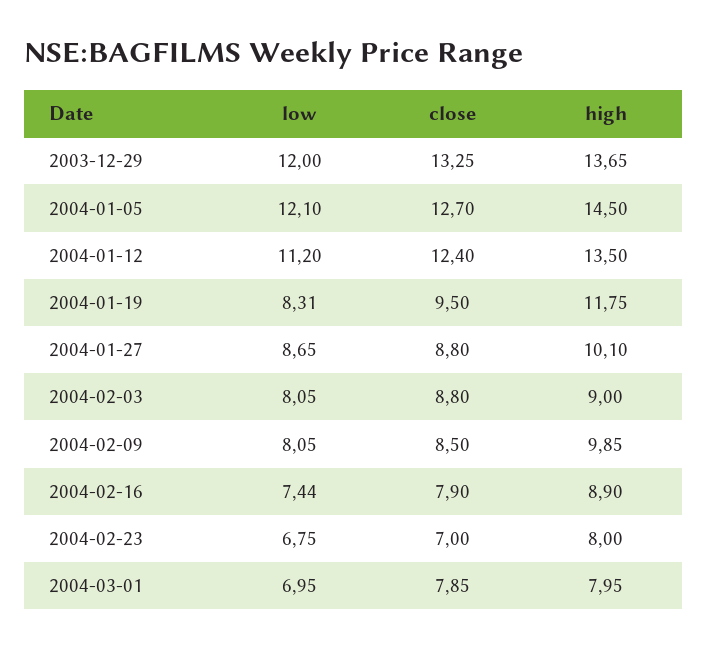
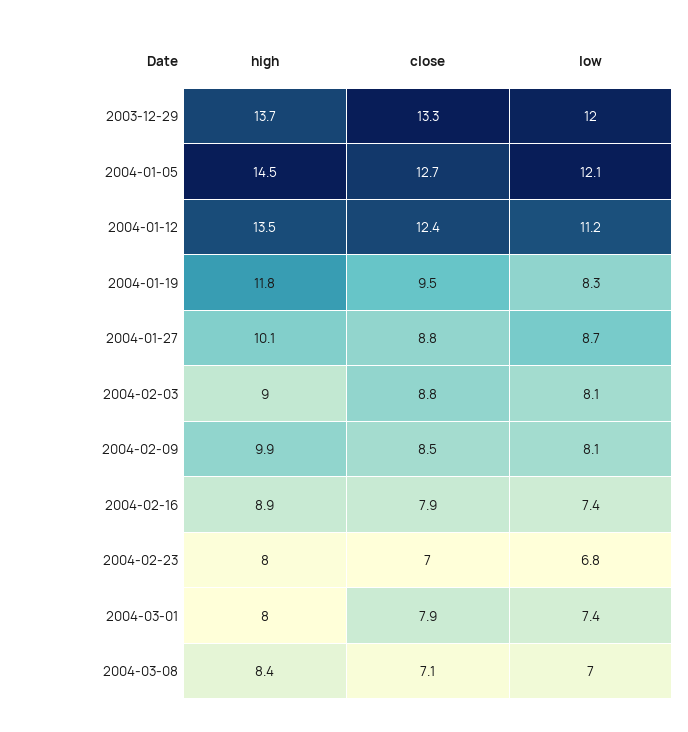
low, 2004-03-01: 6.95 -> 7.4
high, 2004-03-08: none -> 8.4
close, 2004-03-08: none -> 7.1
low, 2004-03-08: none -> 7

